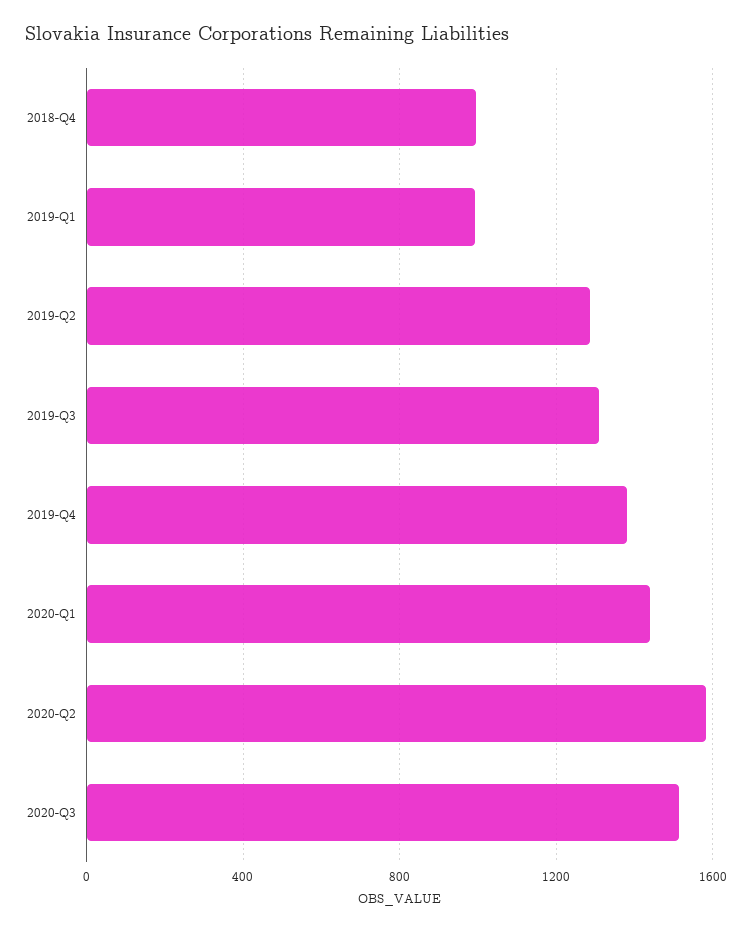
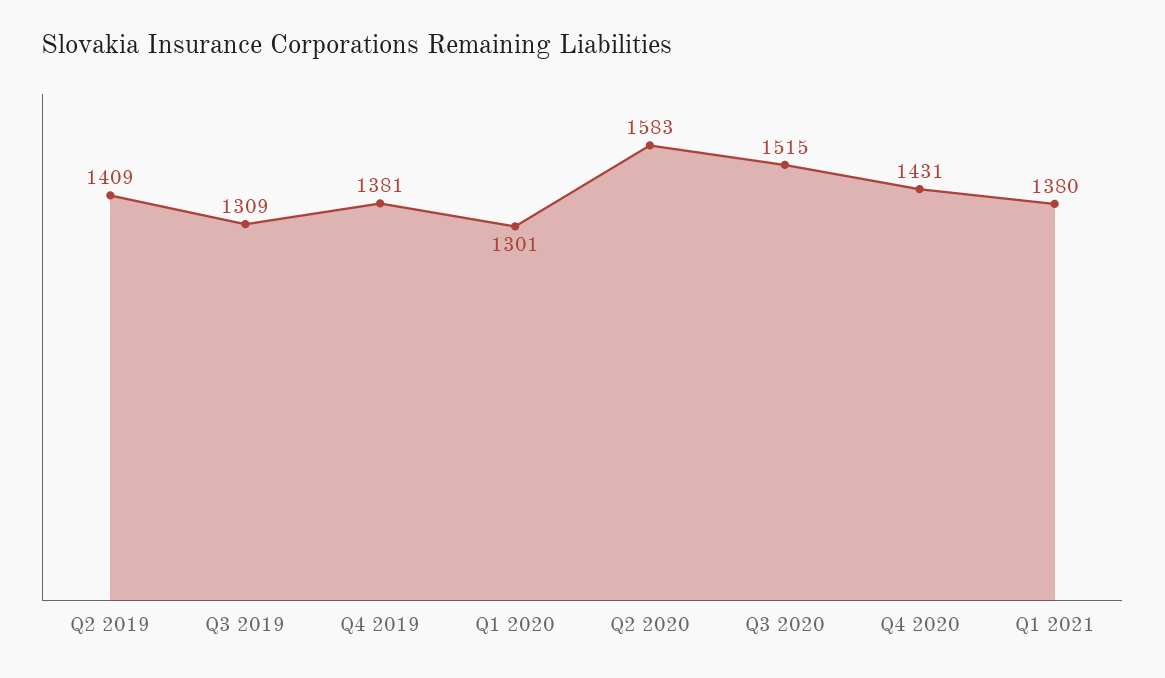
2018-Q4: 1000 -> none
2019-Q1: 1000 -> none
2019-Q2: 1300 -> 1409
2020-Q1: 1450 -> 1301
Q4 2020: none -> 1431
Q1 2021: none -> 1380

